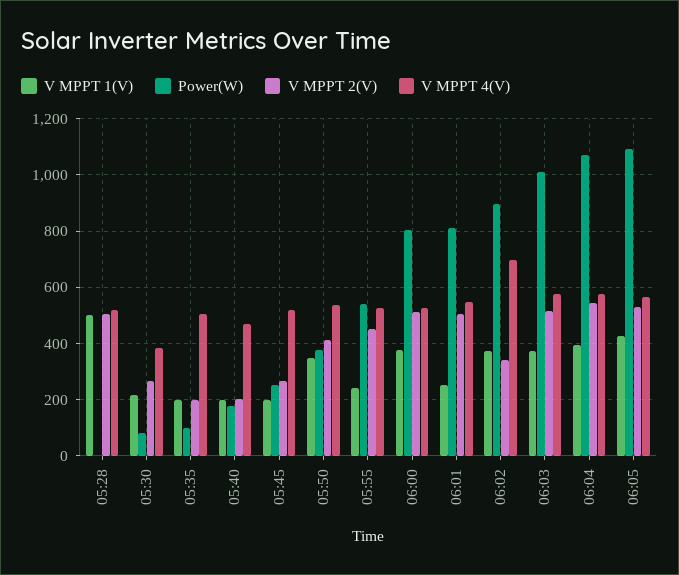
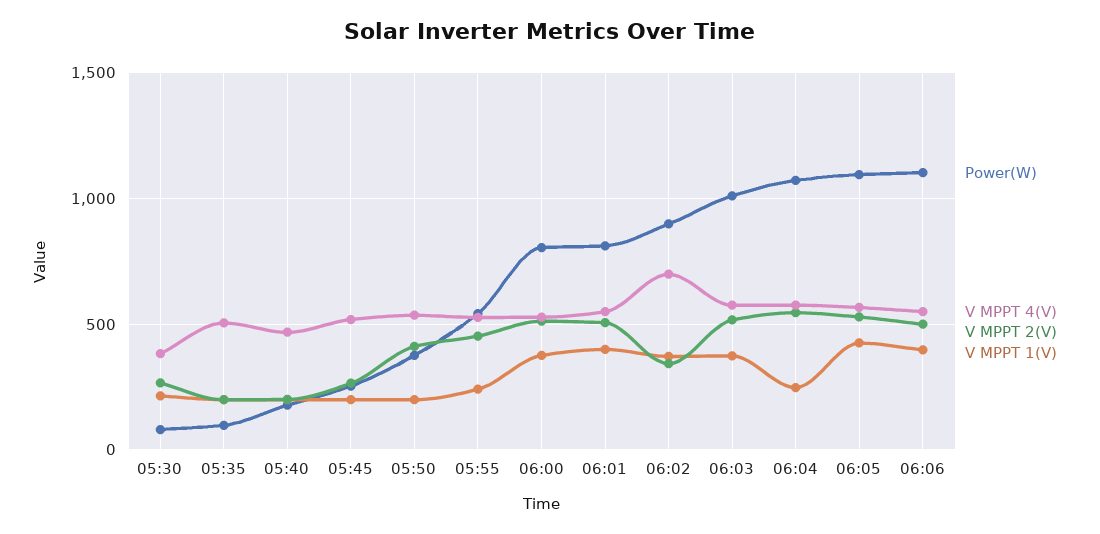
V MPPT 1(V), 05:28: 500 -> none
Power(W), 05:28: 0 -> none
V MPPT 2(V), 05:28: 500 -> none
V MPPT 4(V), 05:28: 525 -> none
V MPPT 1(V), 05:50: 350 -> 200
V MPPT 1(V), 06:01: 250 -> 400
V MPPT 1(V), 06:04: 400 -> 250
Power(W), 06:06: none -> 1100
V MPPT 4(V), 06:06: none -> 550
V MPPT 2(V), 06:06: none -> 500
V MPPT 1(V), 06:06: none -> 400

